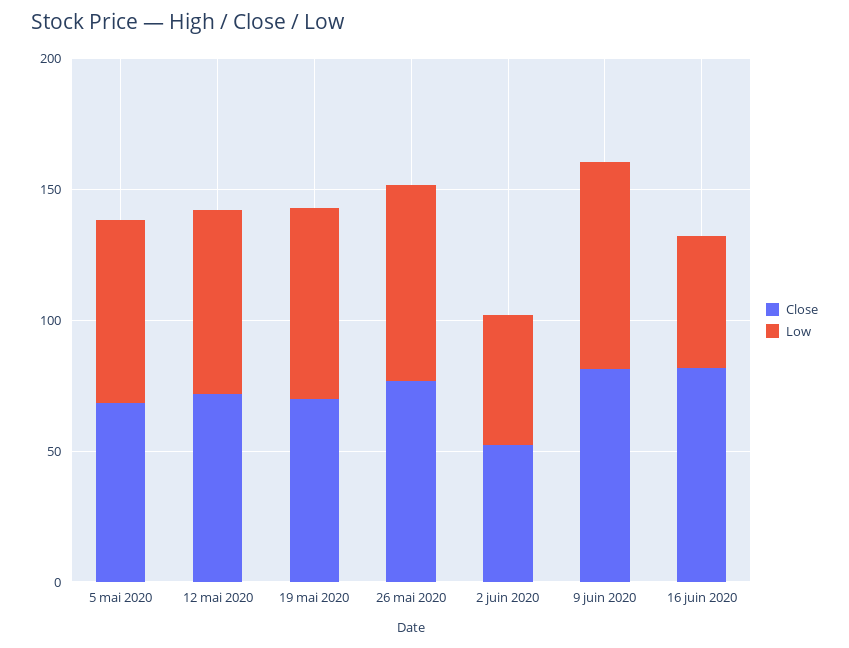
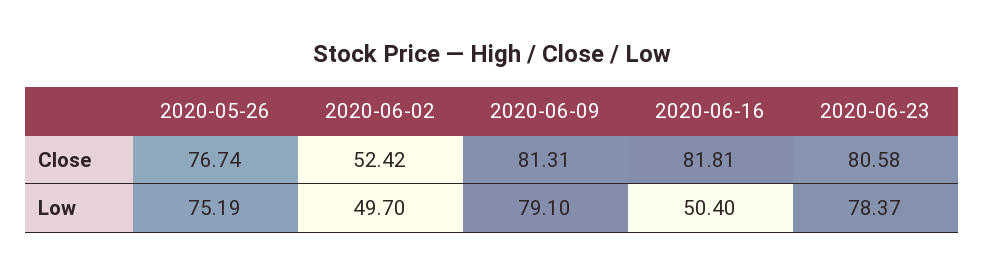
Close, 5 mai 2020: 70 -> none
Low, 5 mai 2020: 70 -> none
Close, 12 mai 2020: 70 -> none
Low, 12 mai 2020: 70 -> none
Close, 19 mai 2020: 70 -> none
Low, 19 mai 2020: 70 -> none
Close, 2020-06-23: none -> 80.58
Low, 2020-06-23: none -> 78.37

